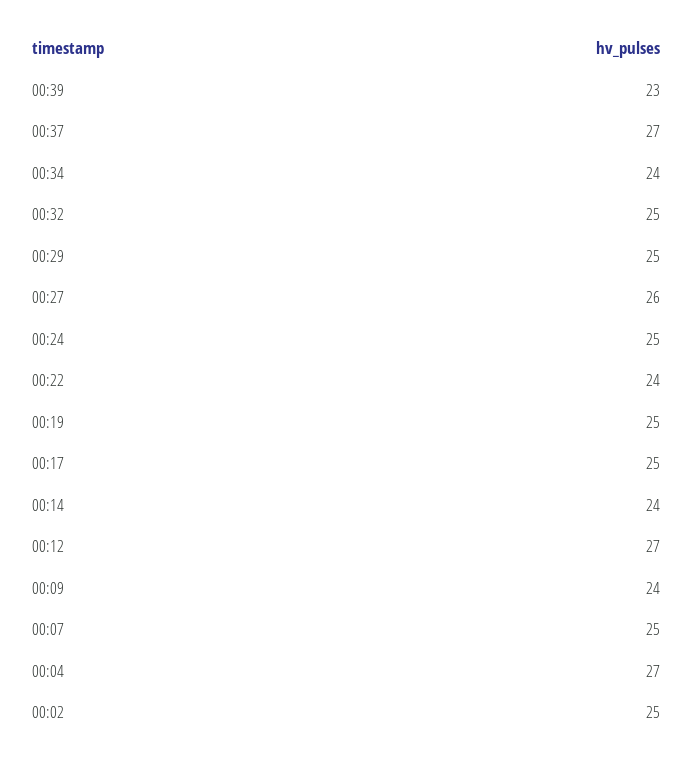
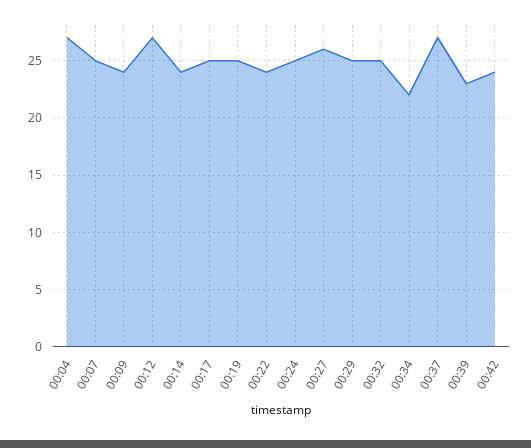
00:34: 24 -> 22
00:02: 25 -> none
00:42: none -> 24

